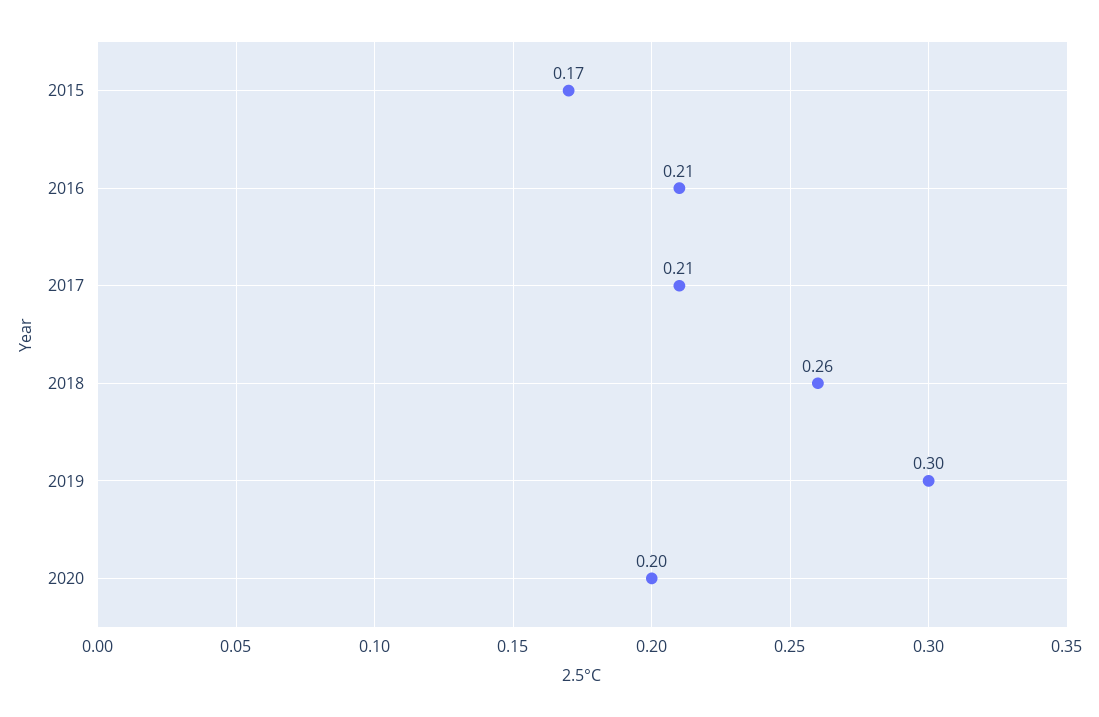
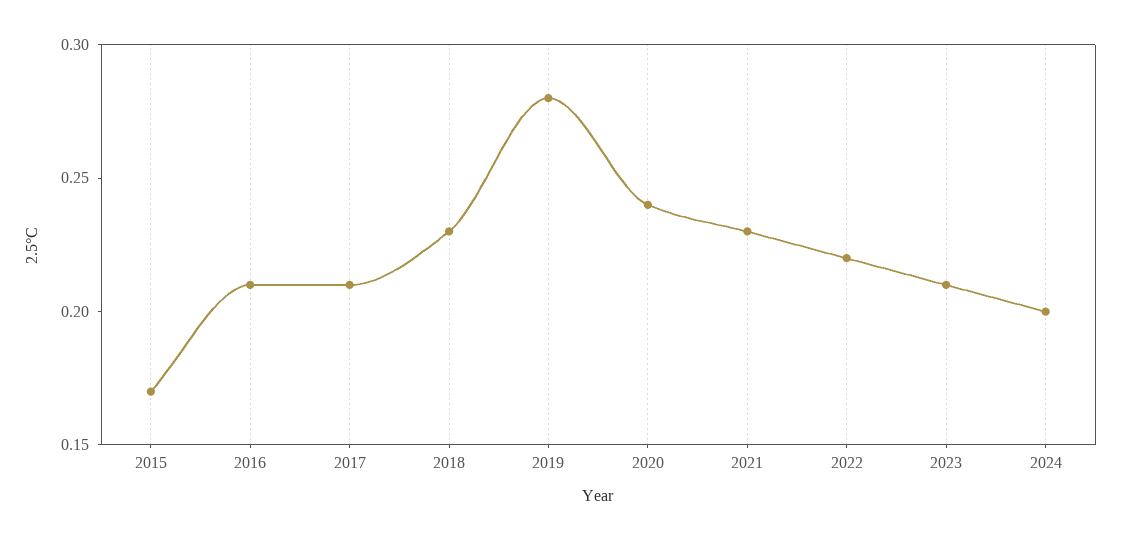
2018: 0.26 -> 0.23
2019: 0.3 -> 0.28
2020: 0.2 -> 0.24
2021: none -> 0.23
2022: none -> 0.22
2023: none -> 0.21
2024: none -> 0.2

